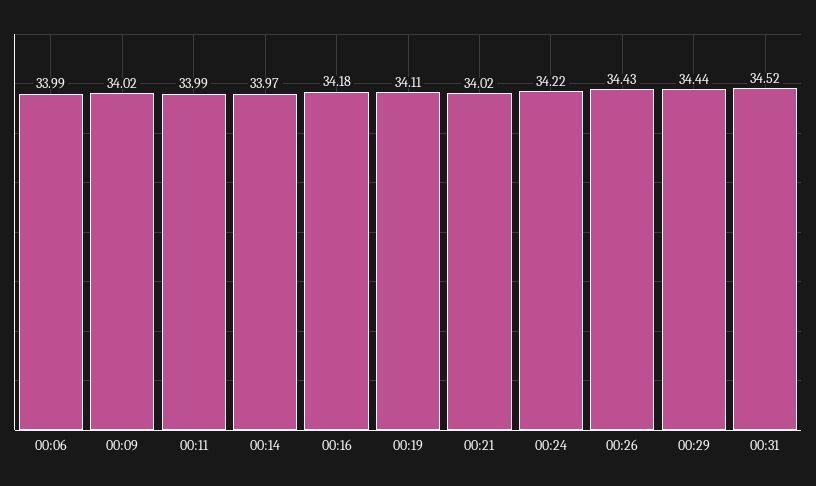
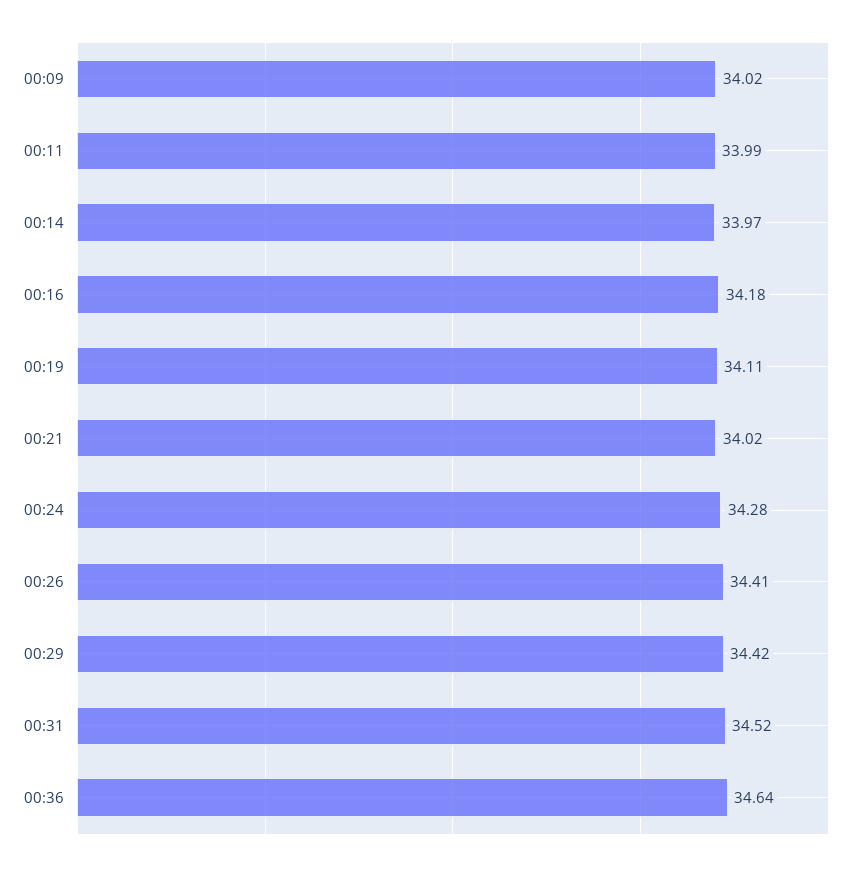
00:06: 33.99 -> none
00:24: 34.22 -> 34.28
00:26: 34.43 -> 34.41
00:29: 34.44 -> 34.42
00:36: none -> 34.64

